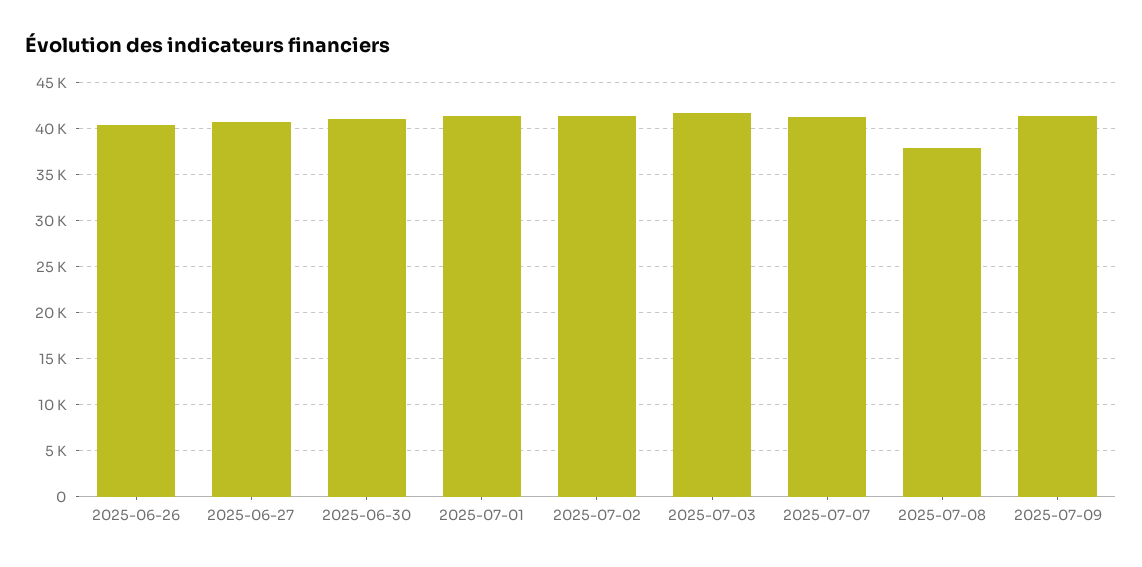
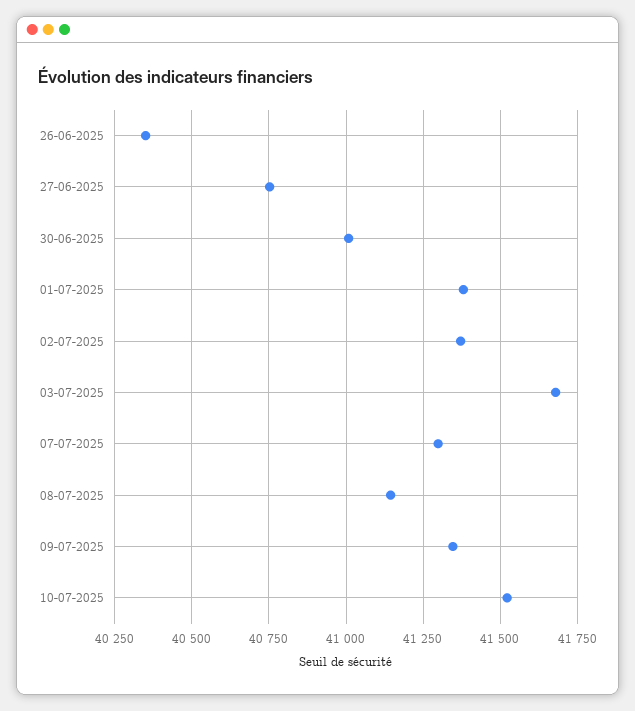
2025-07-08: 38000 -> 41150
10-07-2025: none -> 41525

